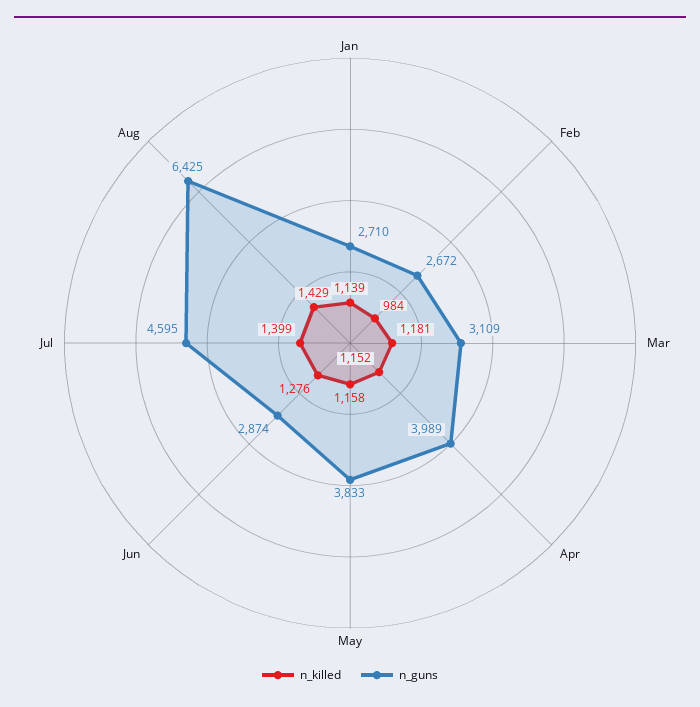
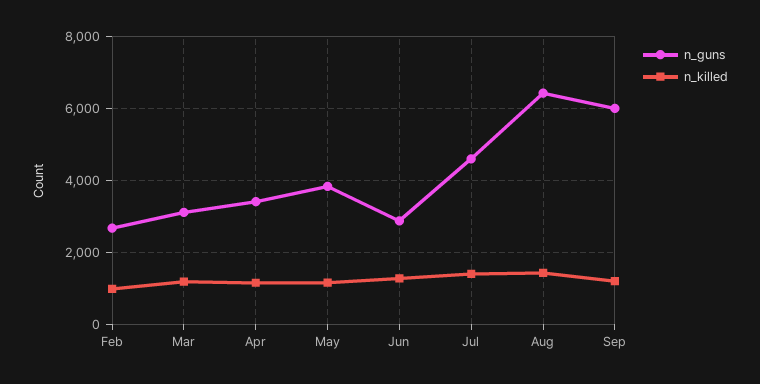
n_killed, Jan: 1139 -> none
n_guns, Jan: 2710 -> none
n_guns, Apr: 3989 -> 3400
n_guns, Sep: none -> 6000
n_killed, Sep: none -> 1200

